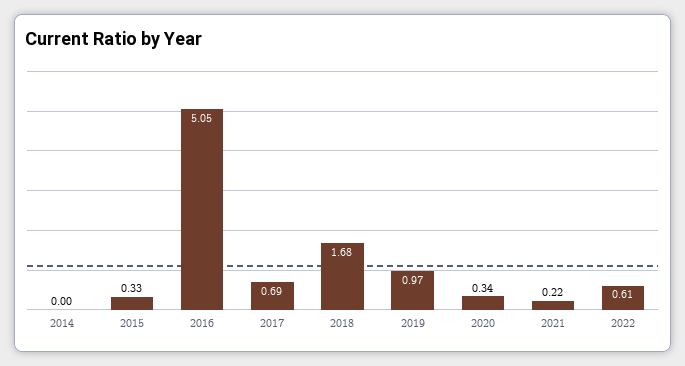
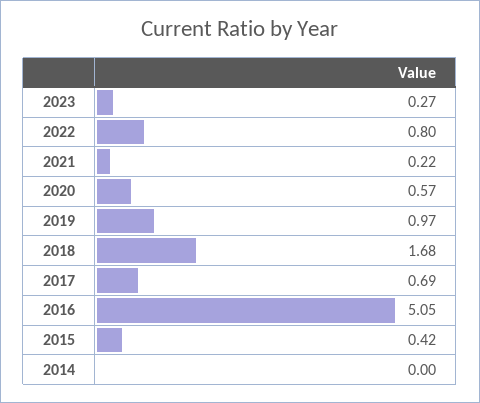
2015: 0.33 -> 0.42
2020: 0.34 -> 0.57
2022: 0.61 -> 0.8
2023: none -> 0.27

